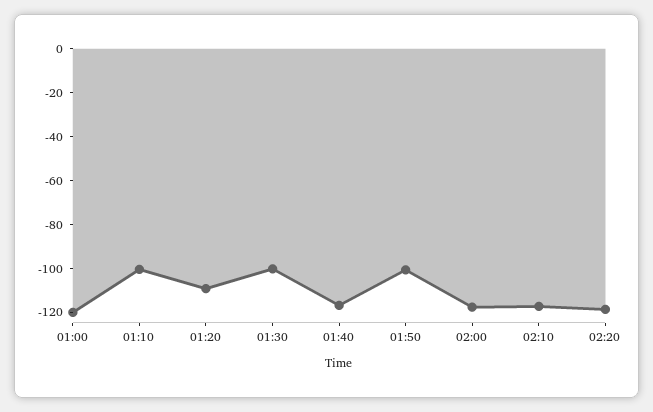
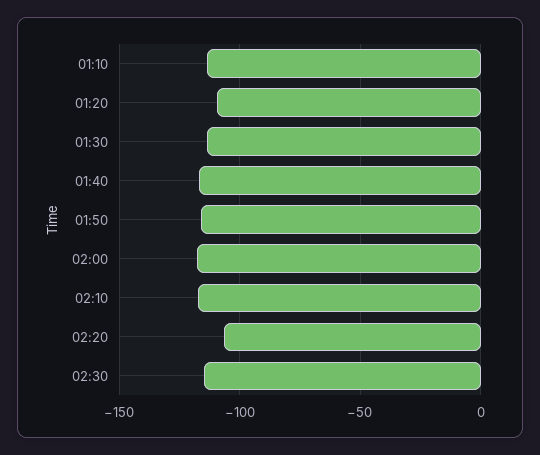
01:00: -120 -> none
01:10: -100 -> -115
01:30: -100 -> -115
01:50: -100 -> -115
02:20: -120 -> -105
02:30: none -> -115

